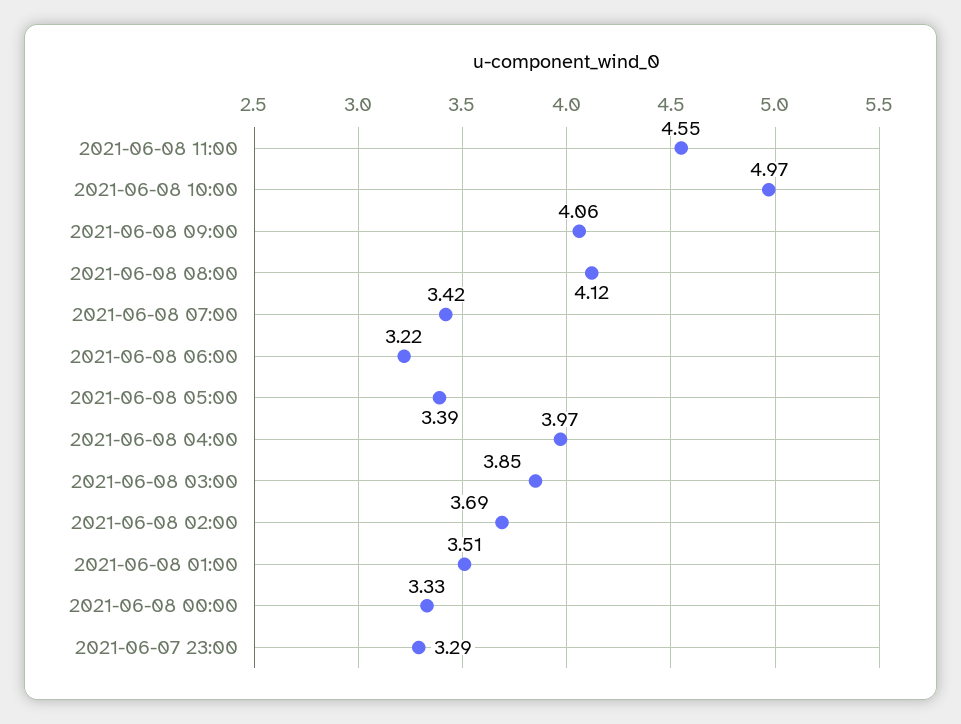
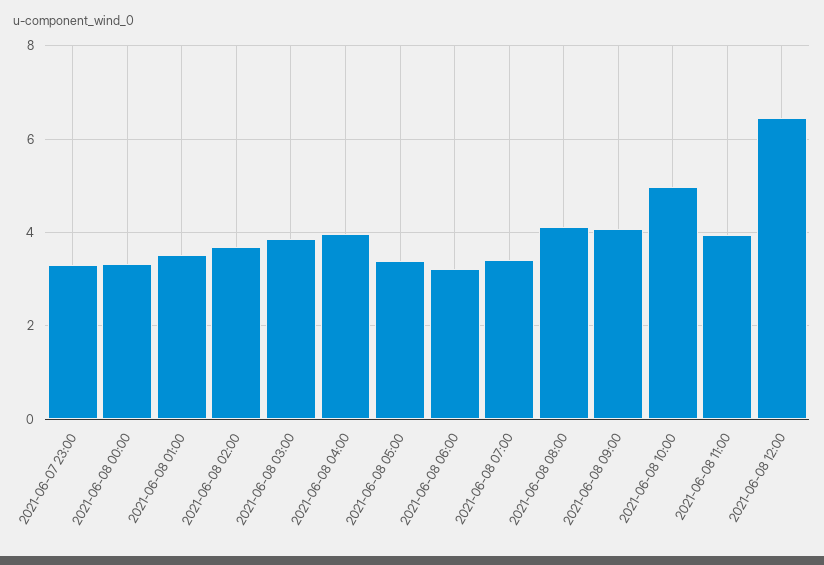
2021-06-08 11:00: 4.55 -> 4
2021-06-08 12:00: none -> 6.4

